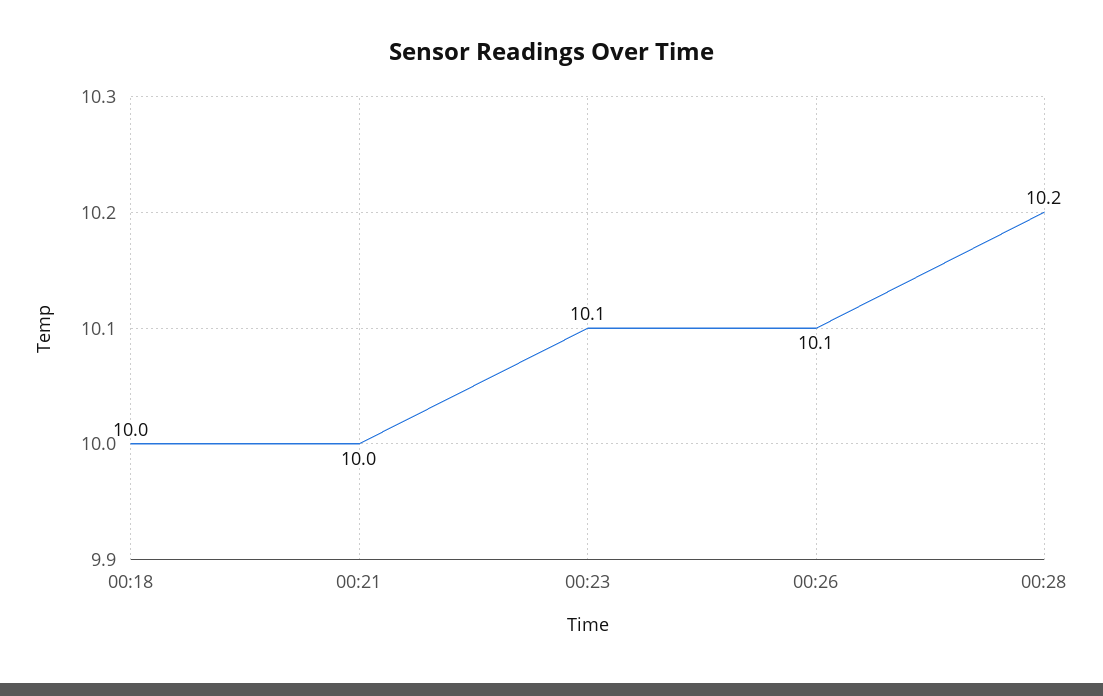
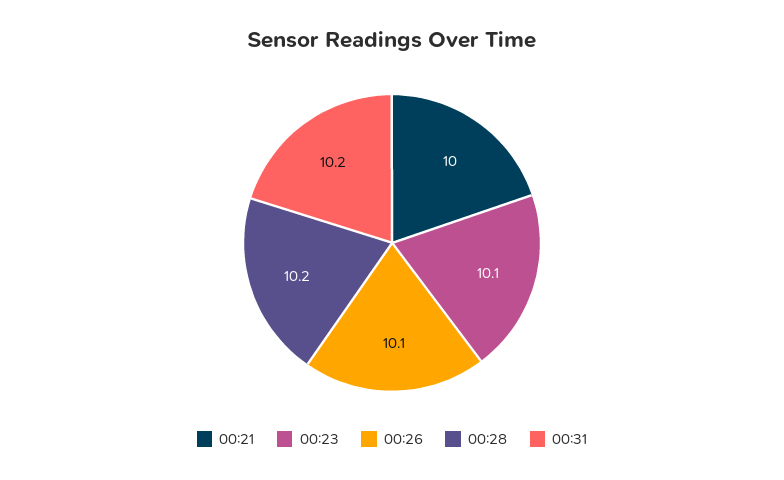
00:18: 10 -> none
00:31: none -> 10.2

